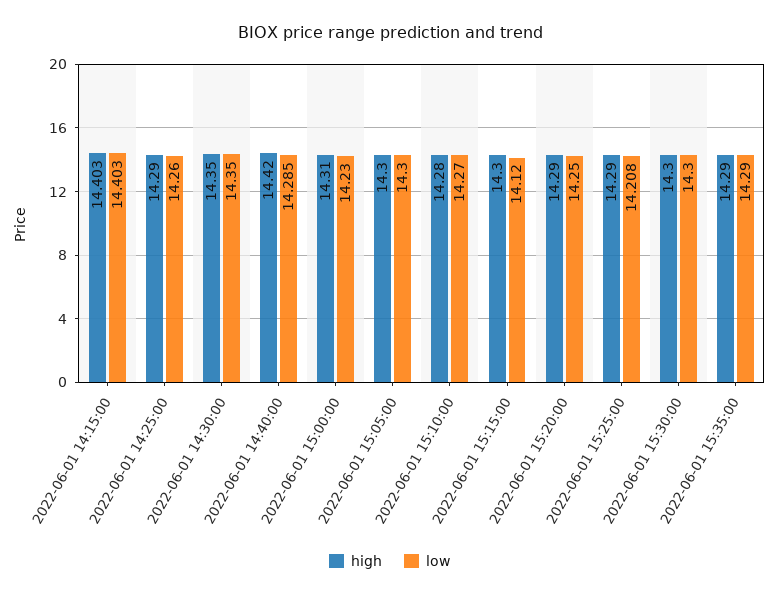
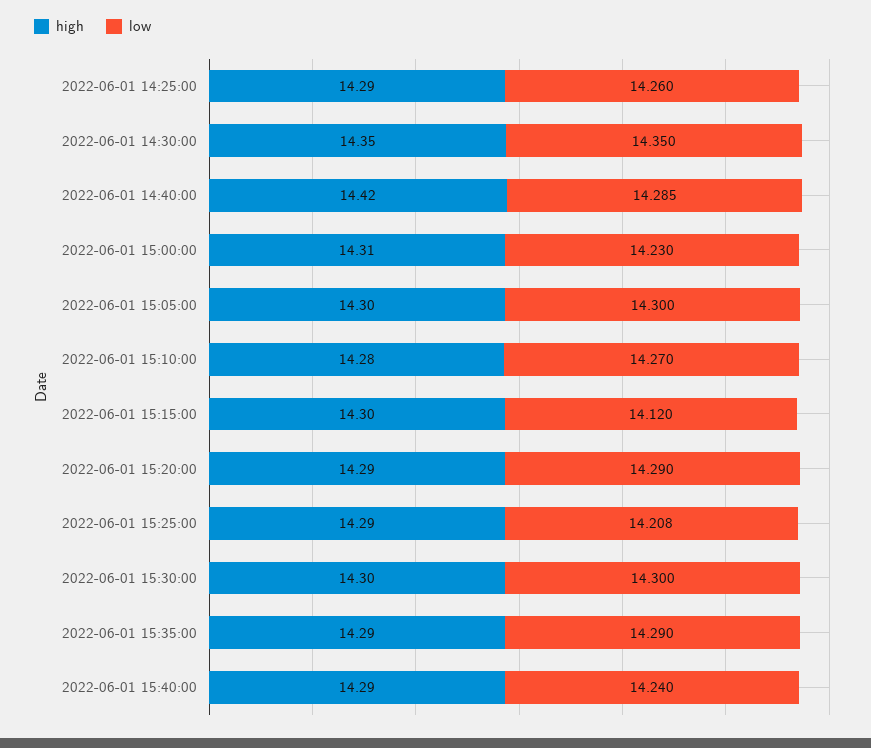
high, 2022-06-01 14:15:00: 14.403 -> none
low, 2022-06-01 14:15:00: 14.403 -> none
low, 2022-06-01 15:20:00: 14.25 -> 14.29
high, 2022-06-01 15:40:00: none -> 14.29
low, 2022-06-01 15:40:00: none -> 14.24

